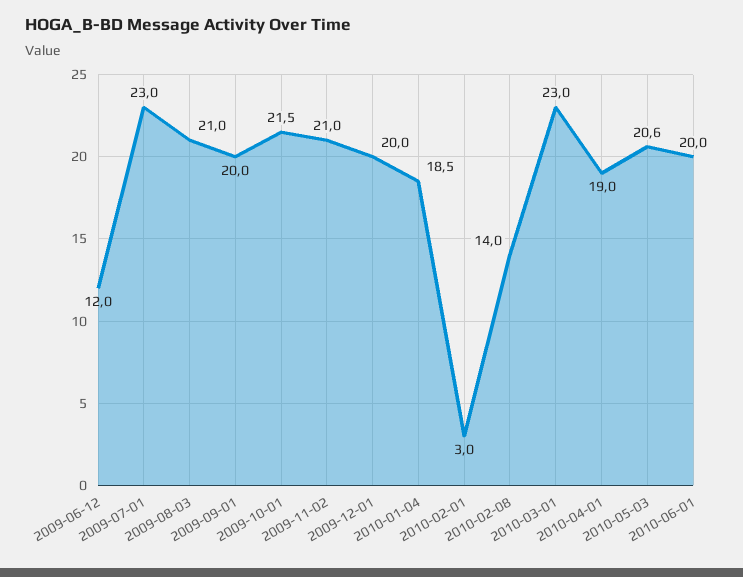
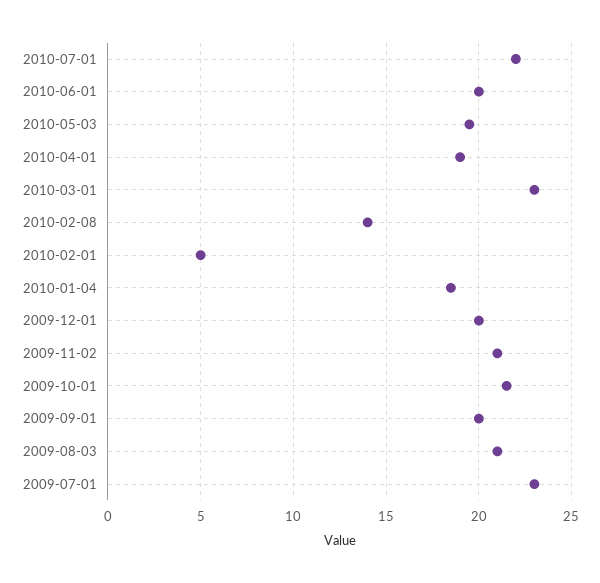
2009-06-12: 12 -> none
2010-02-01: 3 -> 5
2010-05-03: 20.6 -> 19.5
2010-07-01: none -> 22

